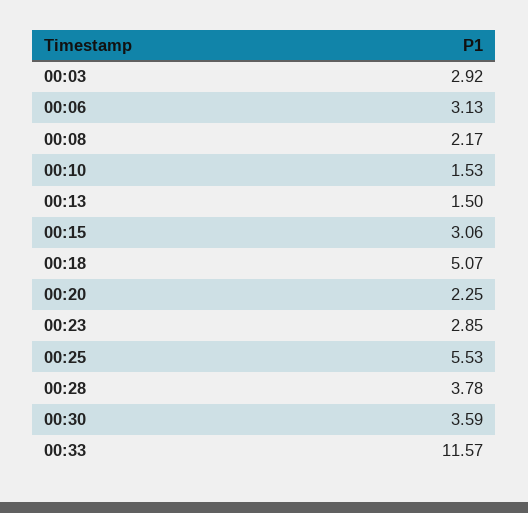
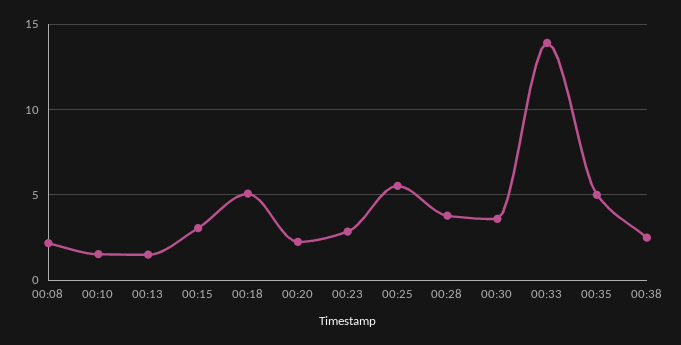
00:03: 2.92 -> none
00:06: 3.13 -> none
00:33: 11.57 -> 14
00:35: none -> 5
00:38: none -> 2.5

